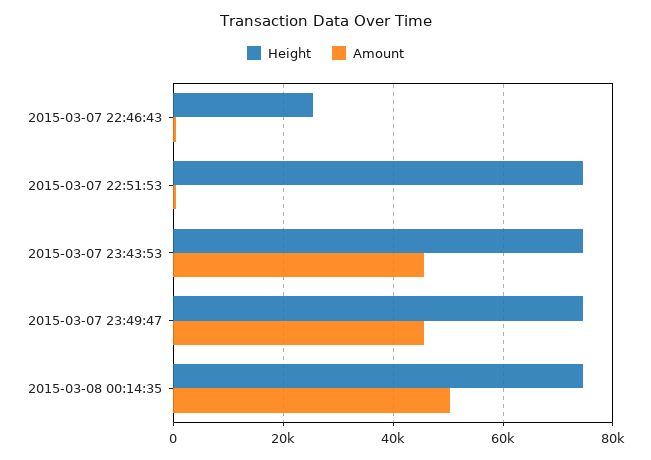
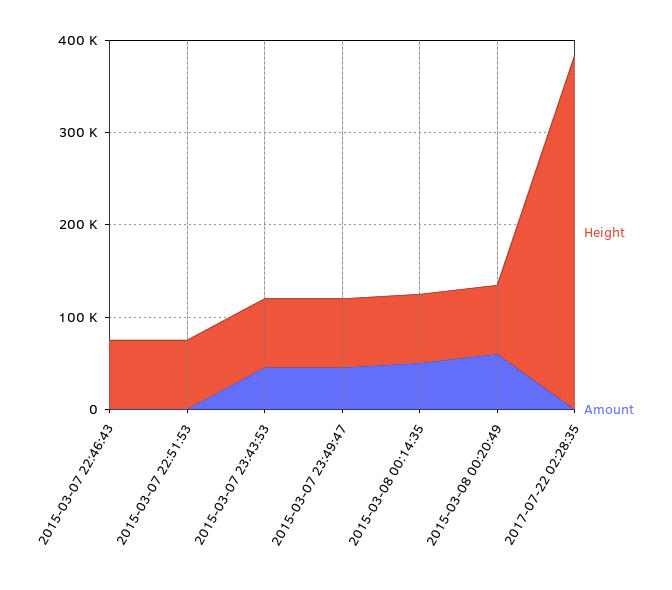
Height, 2015-03-07 22:46:43: 26000 -> 80000
Height, 2015-03-08 00:20:49: none -> 80000
Amount, 2015-03-08 00:20:49: none -> 60000
Height, 2017-07-22 02:28:35: none -> 380000
Amount, 2017-07-22 02:28:35: none -> 0

